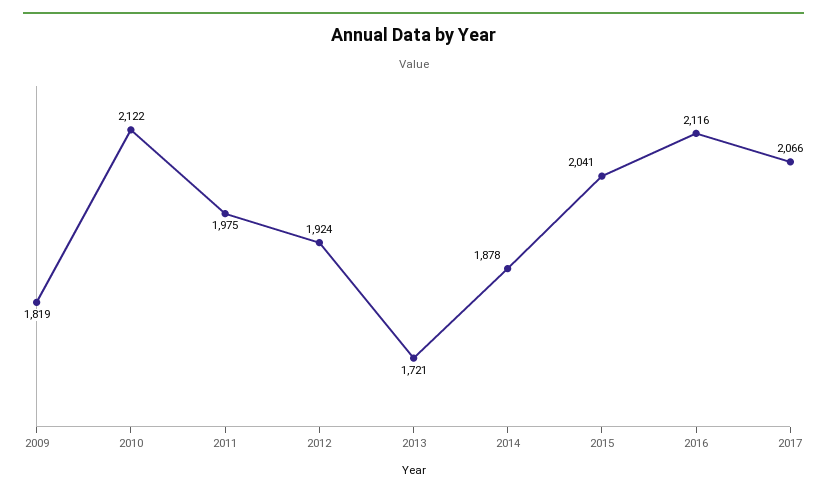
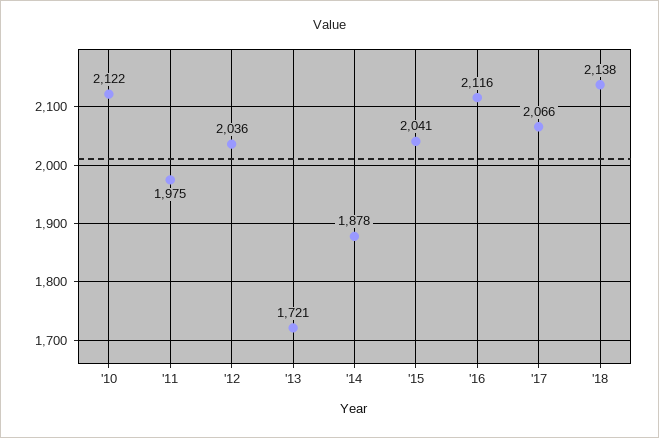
2009: 1819 -> none
2012: 1924 -> 2036
'18: none -> 2138

